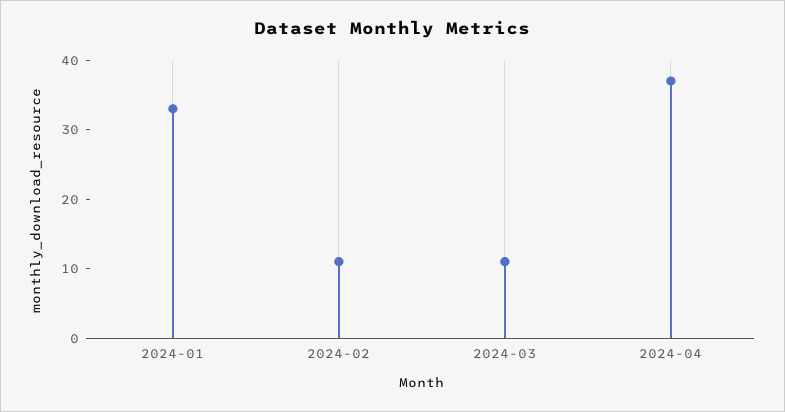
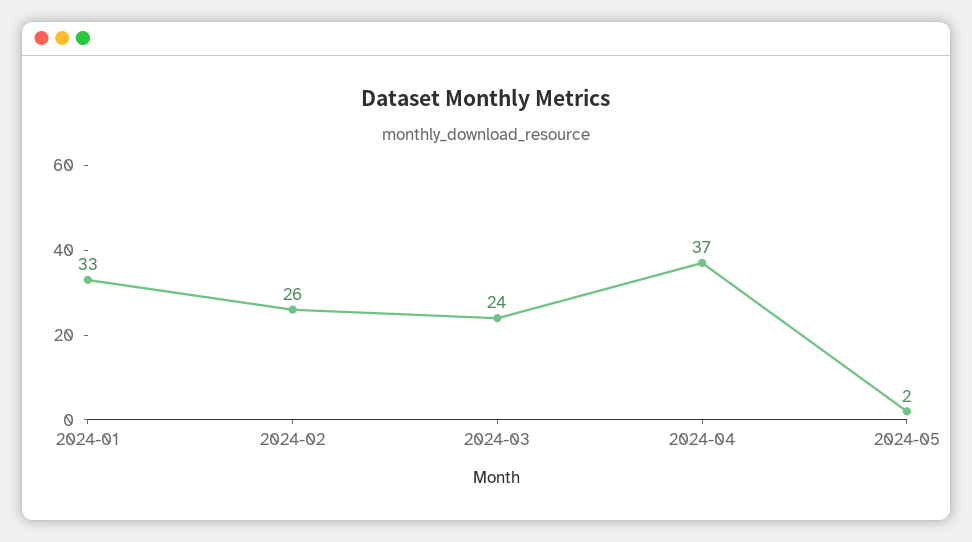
2024-02: 10 -> 26
2024-03: 10 -> 24
2024-05: none -> 2

